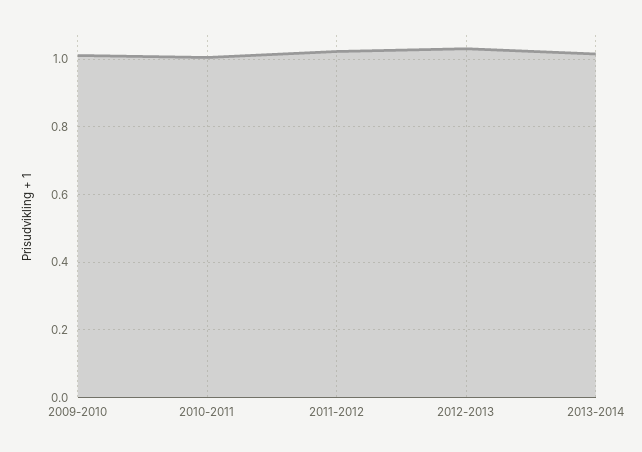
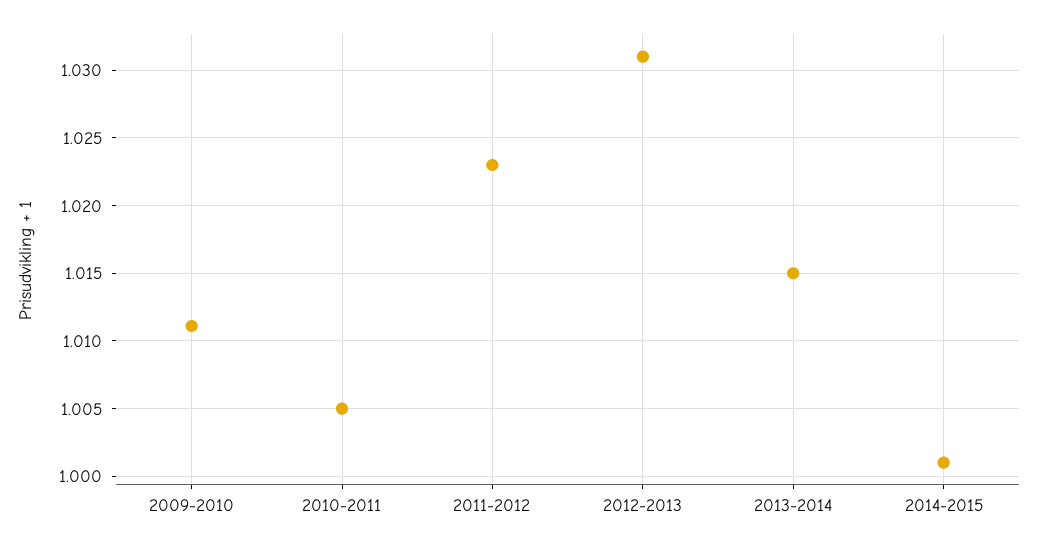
2014-2015: none -> 1.001

